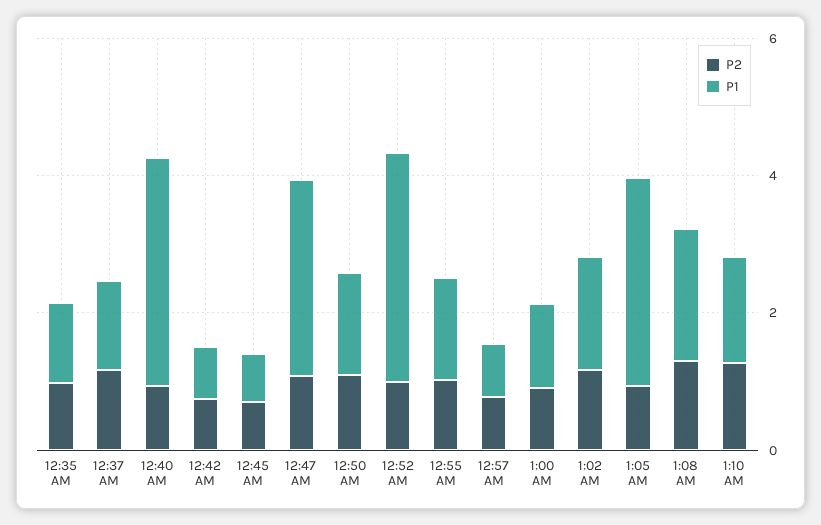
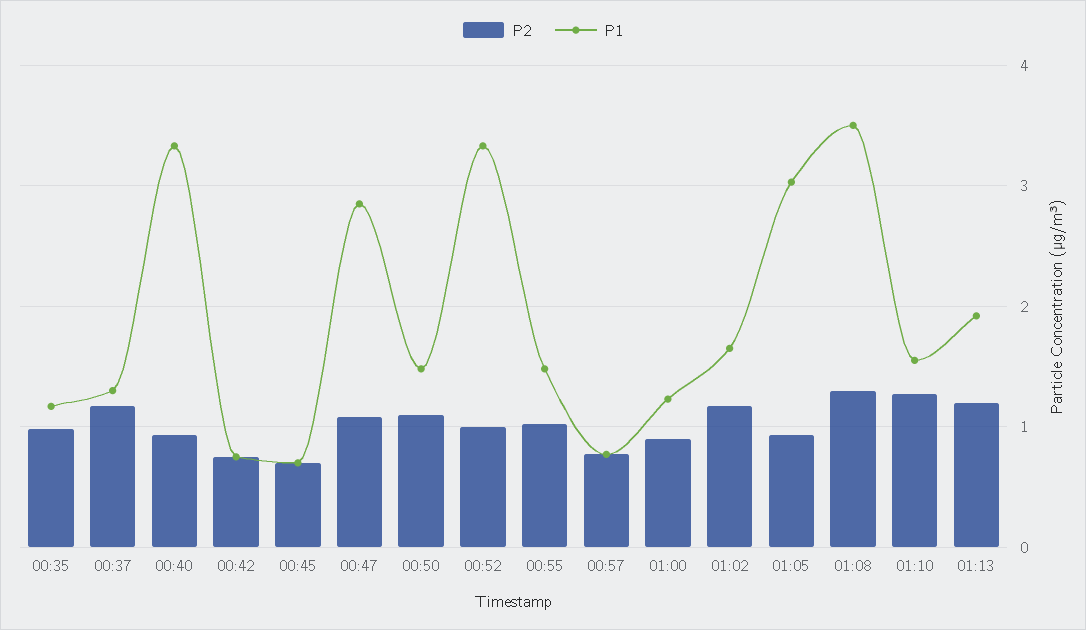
P1, 1:08 AM: 2 -> 3.5
P2, 01:13: none -> 1.2
P1, 01:13: none -> 1.9

